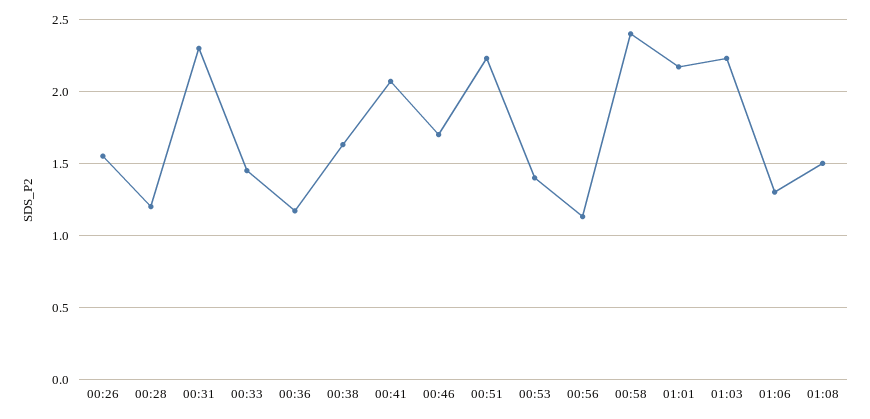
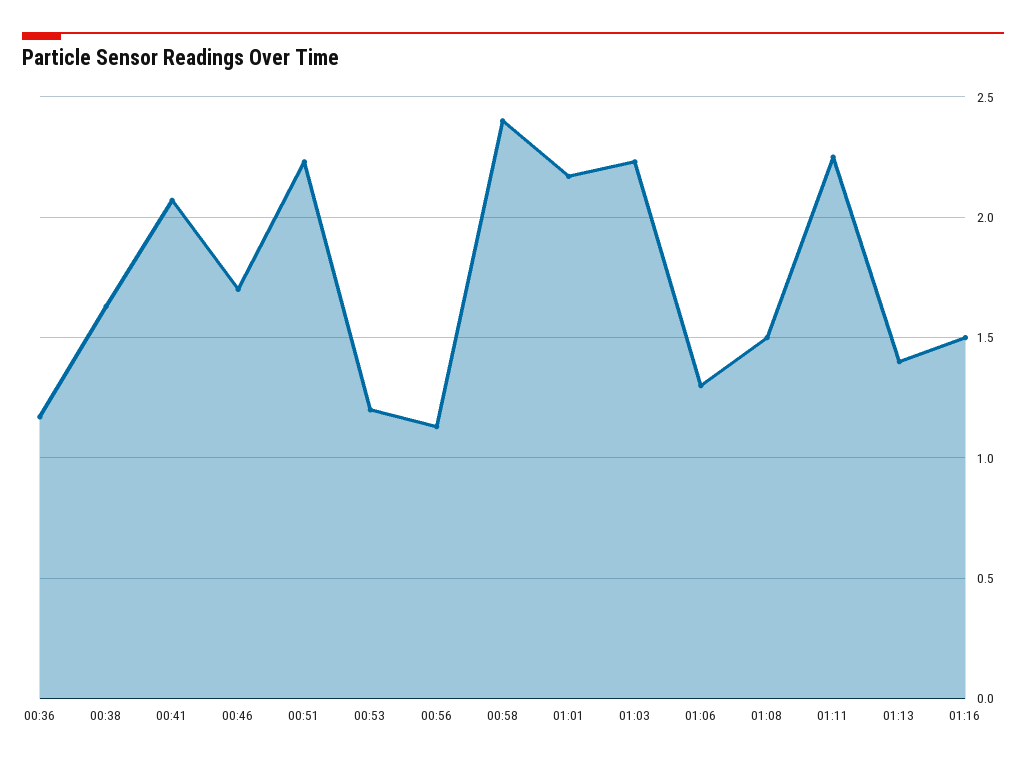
00:26: 1.55 -> none
00:28: 1.2 -> none
00:31: 2.3 -> none
00:33: 1.45 -> none
00:53: 1.4 -> 1.2
01:11: none -> 2.25
01:13: none -> 1.4
01:16: none -> 1.5

